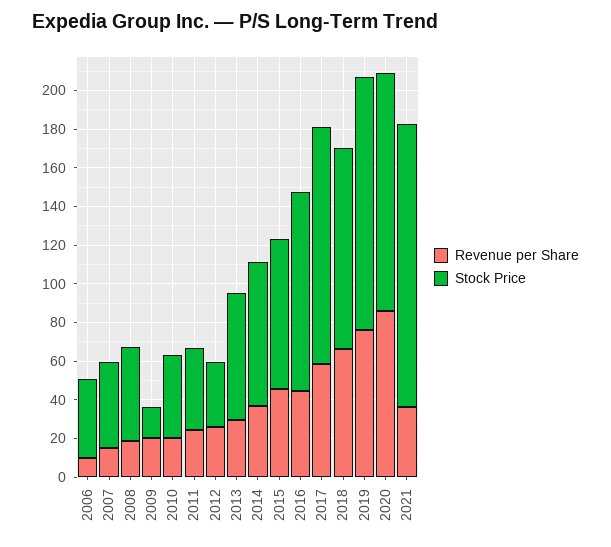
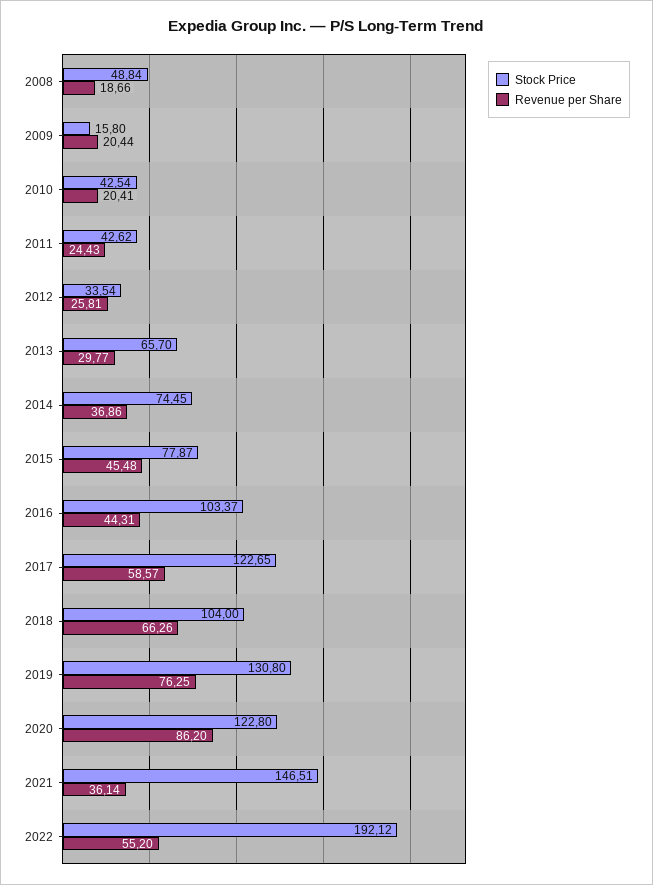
Revenue per Share, 2006: 10 -> none
Stock Price, 2006: 40 -> none
Revenue per Share, 2007: 15 -> none
Stock Price, 2007: 45 -> none
Stock Price, 2022: none -> 192.12
Revenue per Share, 2022: none -> 55.2

